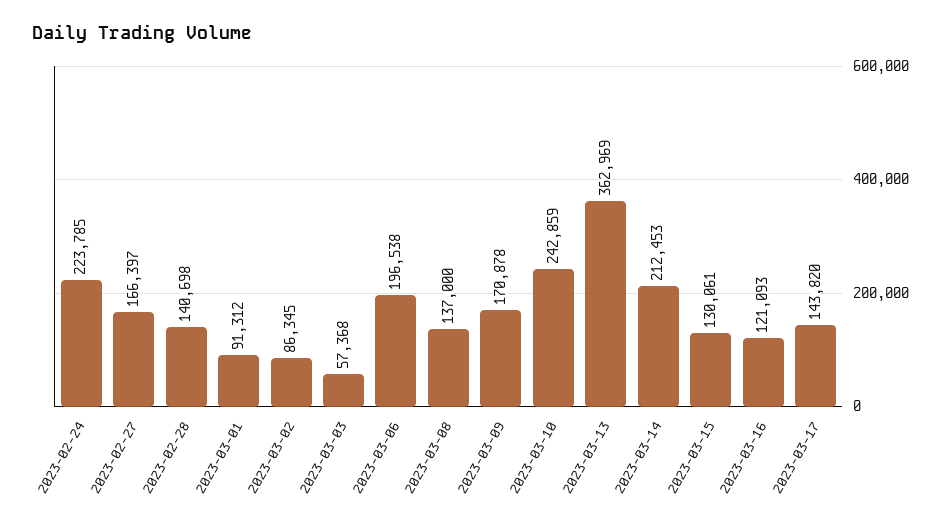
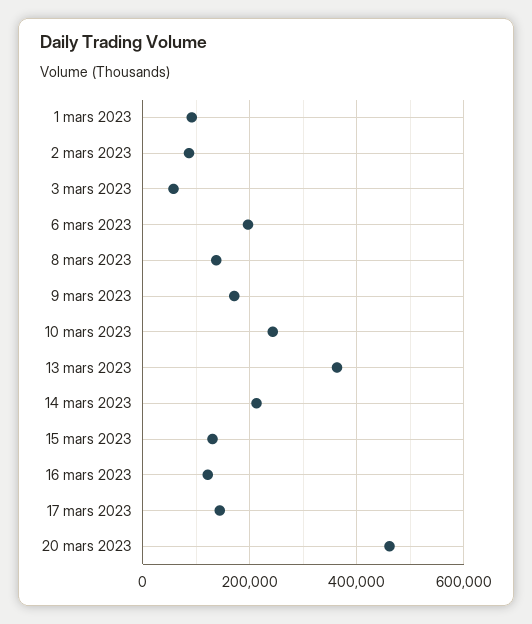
2023-02-24: 223785 -> none
2023-02-27: 166397 -> none
2023-02-28: 140698 -> none
20 mars 2023: none -> 460000

